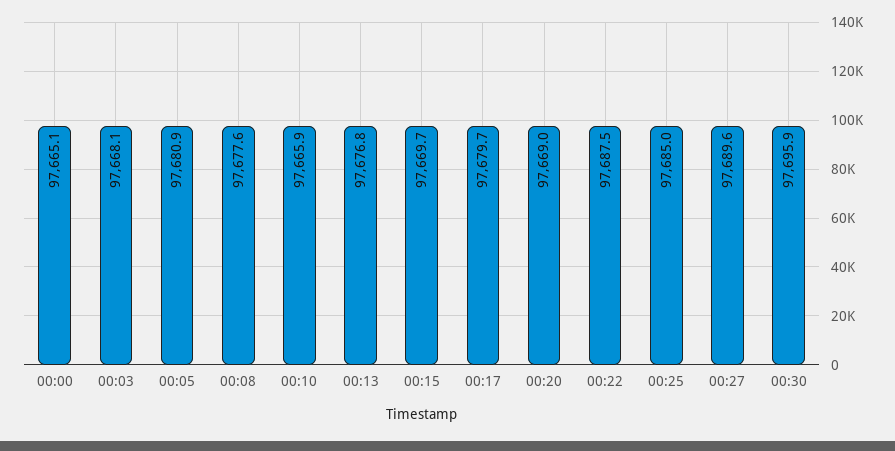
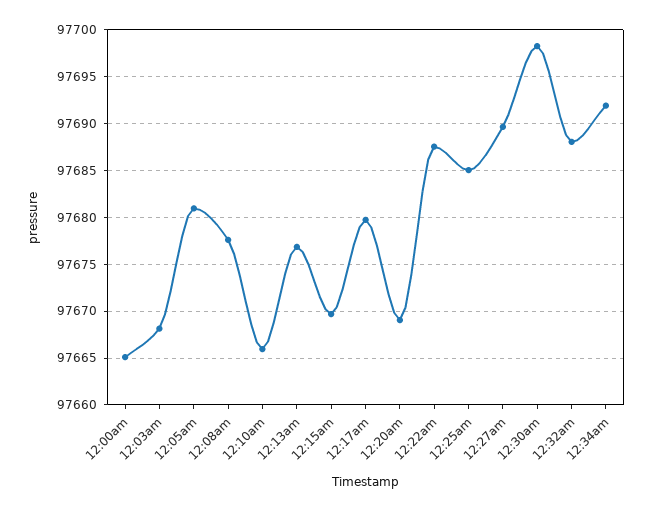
00:30: 97695.9 -> 97698
12:32am: none -> 97688
12:34am: none -> 97692

